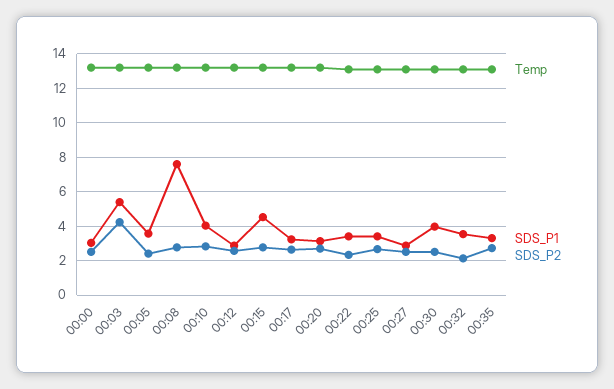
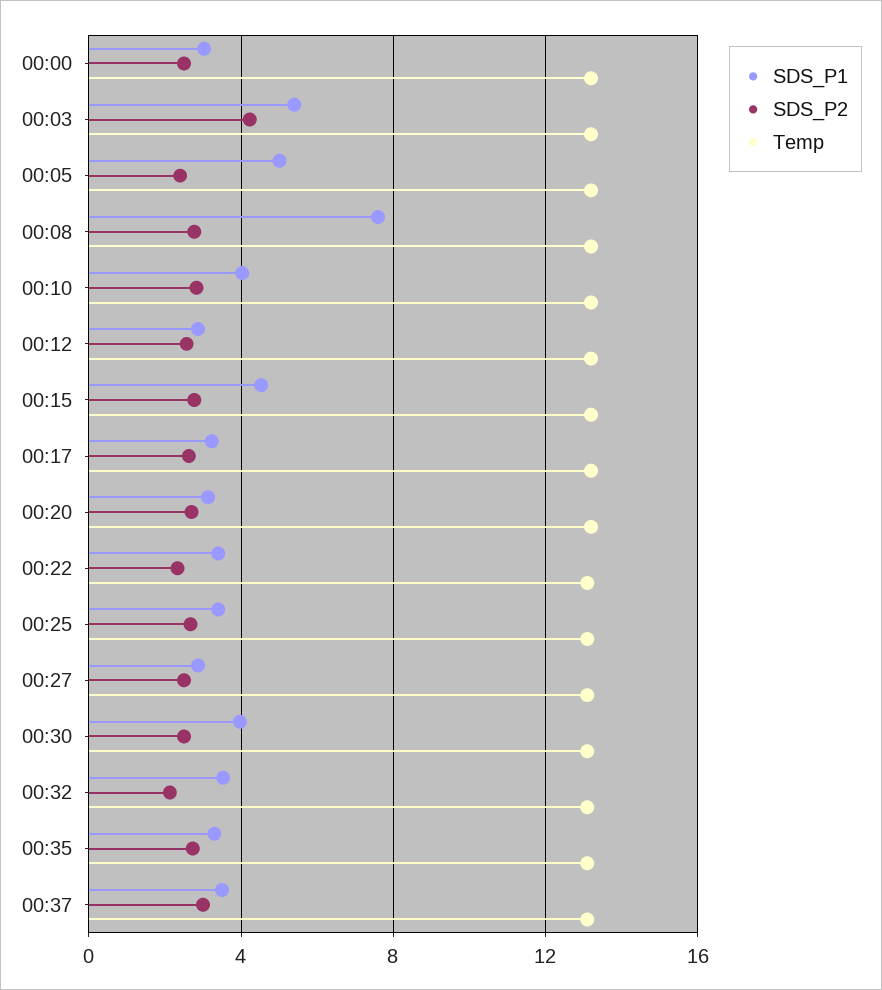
SDS_P1, 00:05: 3.5 -> 5
SDS_P1, 00:37: none -> 3.5
SDS_P2, 00:37: none -> 3
Temp, 00:37: none -> 13

